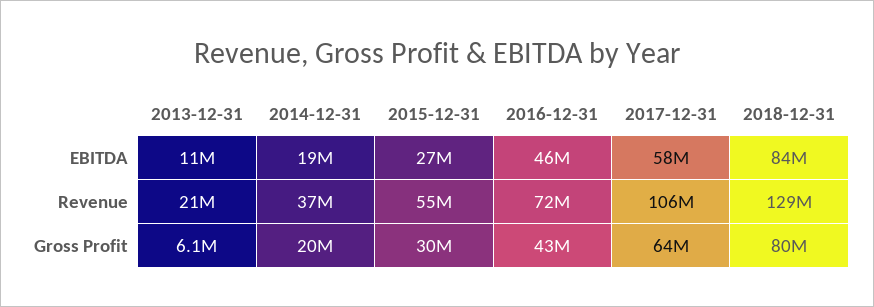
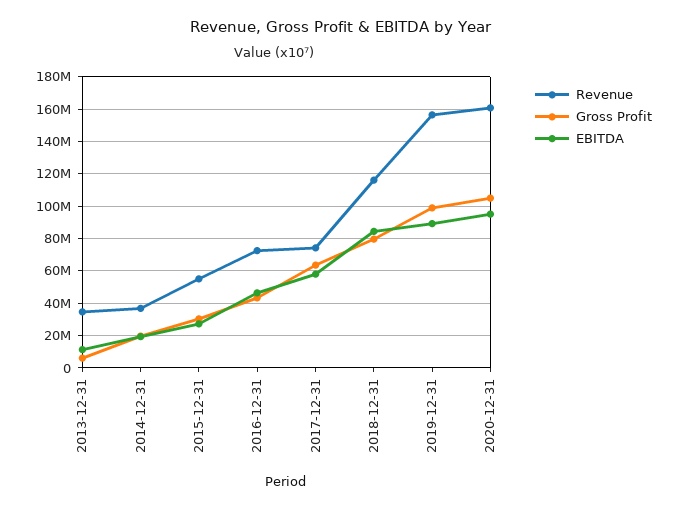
Revenue, 2013-12-31: 21000000 -> 35000000
Revenue, 2017-12-31: 106000000 -> 75000000
Revenue, 2018-12-31: 129000000 -> 115000000
Revenue, 2019-12-31: none -> 155000000
Gross Profit, 2019-12-31: none -> 100000000
EBITDA, 2019-12-31: none -> 90000000
Revenue, 2020-12-31: none -> 160000000
Gross Profit, 2020-12-31: none -> 105000000
EBITDA, 2020-12-31: none -> 95000000

